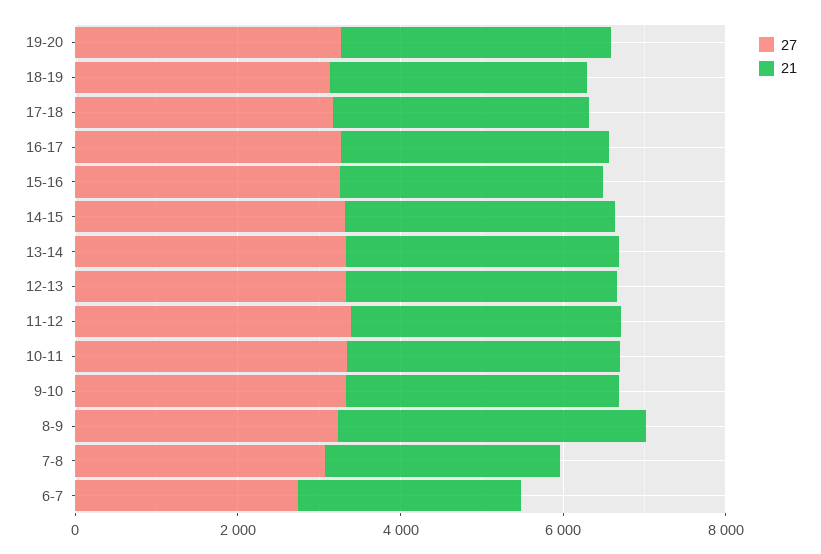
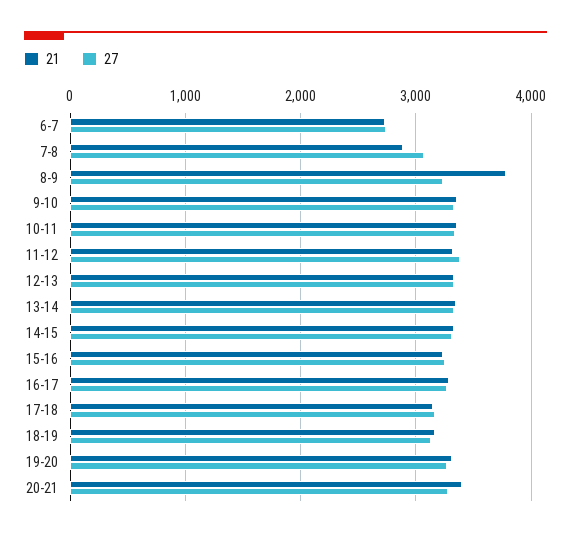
21, 20-21: none -> 3400
27, 20-21: none -> 3300

